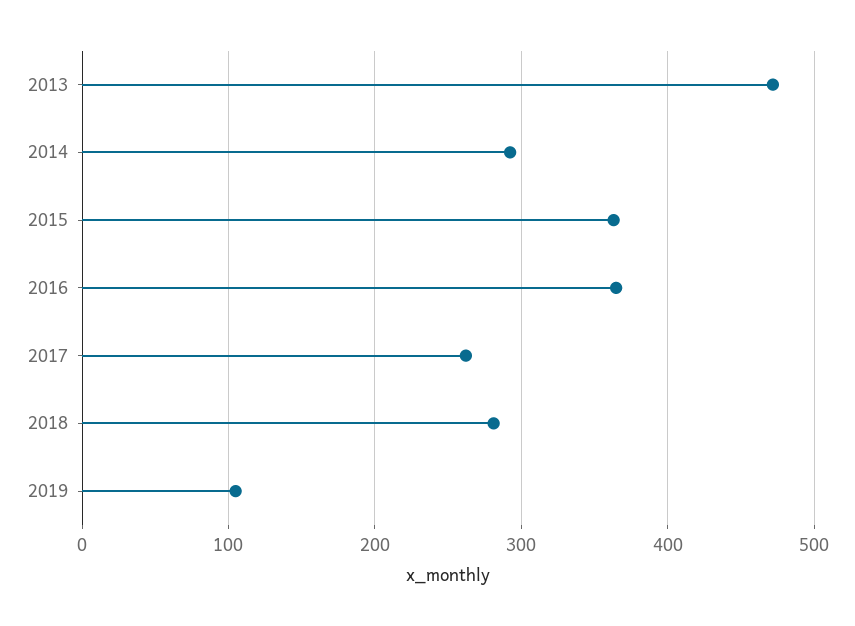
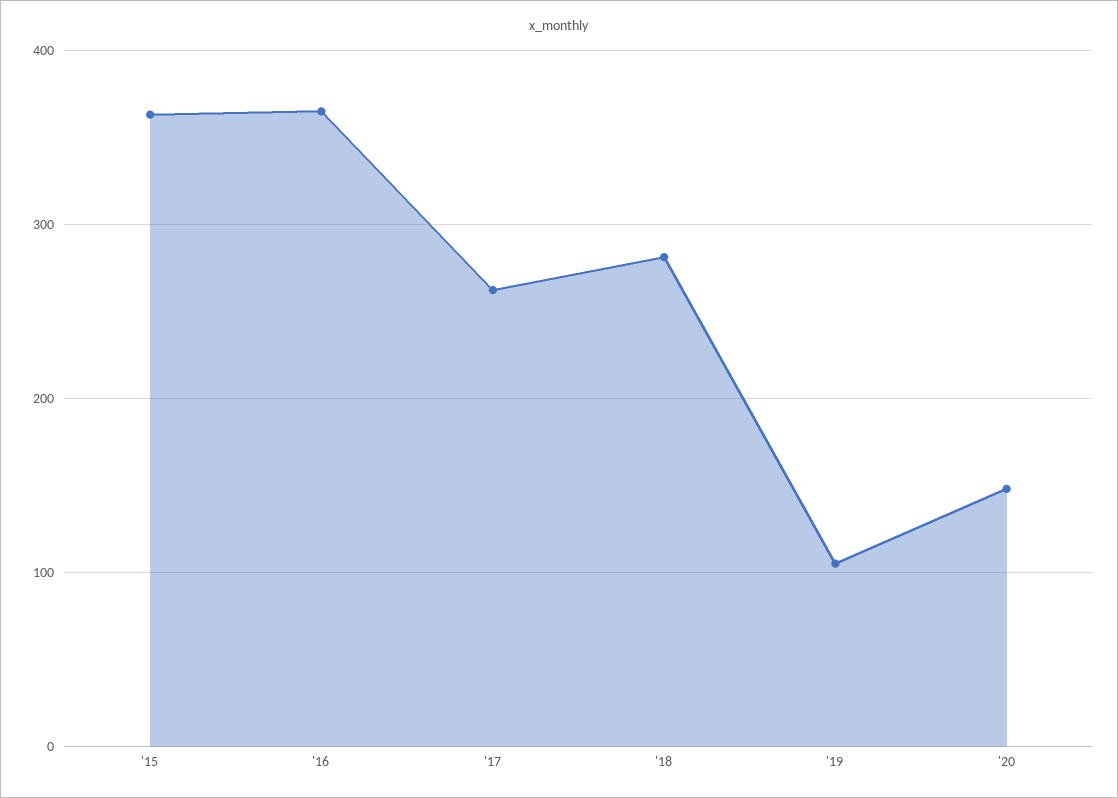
2013: 470 -> none
2014: 290 -> none
'20: none -> 150

